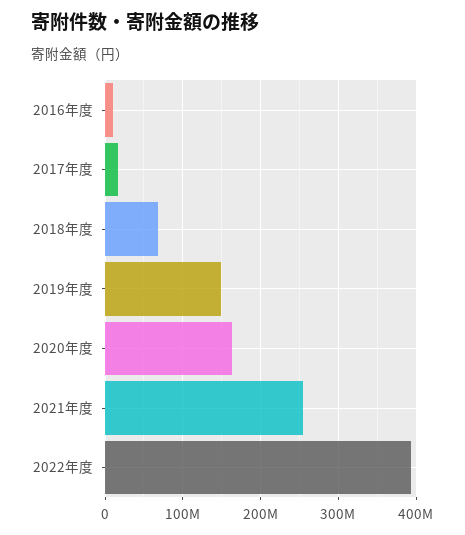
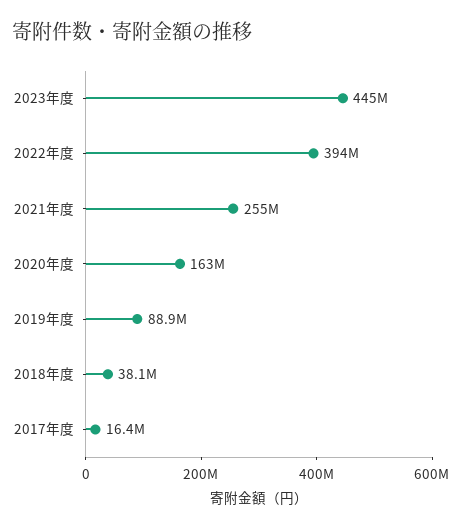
2016年度: 10000000 -> none
2018年度: 70000000 -> 38100000
2019年度: 150000000 -> 88900000
2023年度: none -> 445000000

